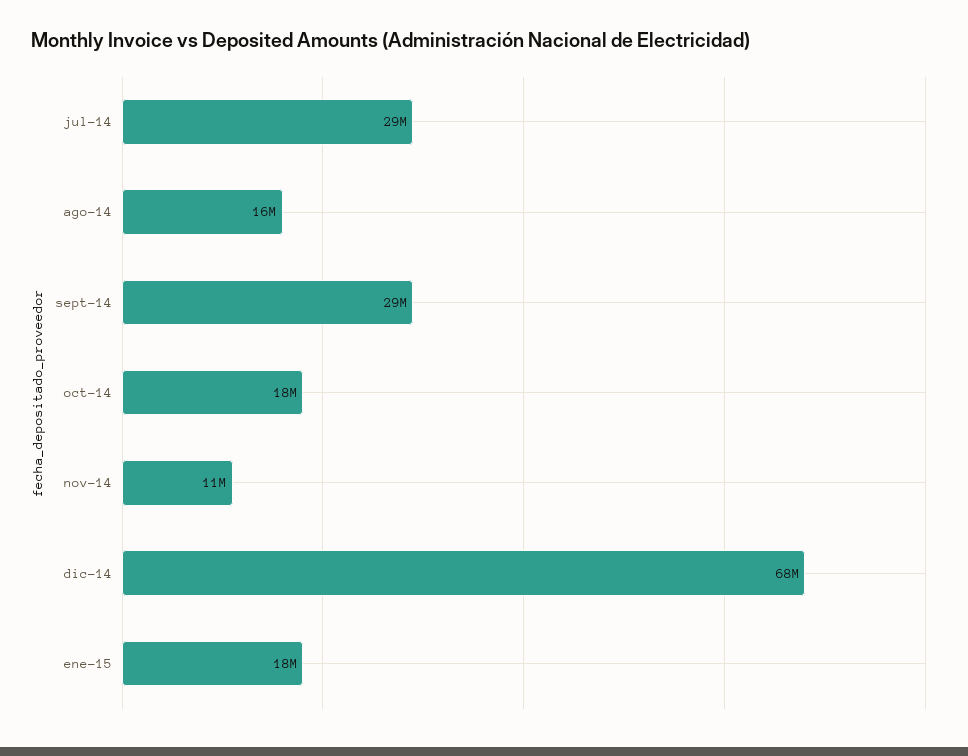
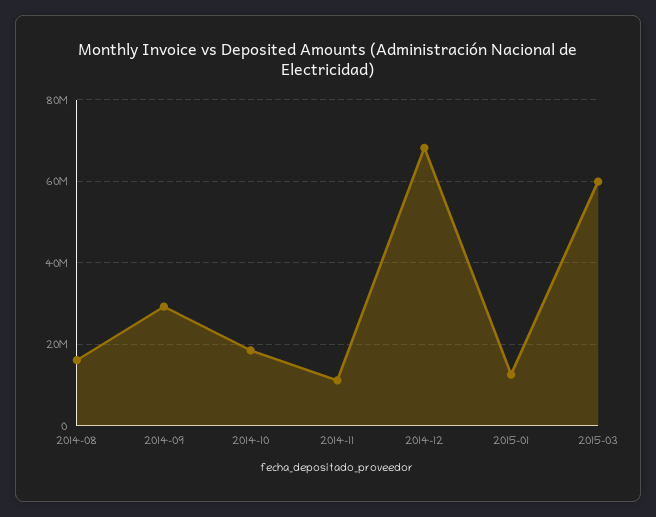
jul-14: 29000000 -> none
ene-15: 18000000 -> 12000000
2015-03: none -> 60000000

